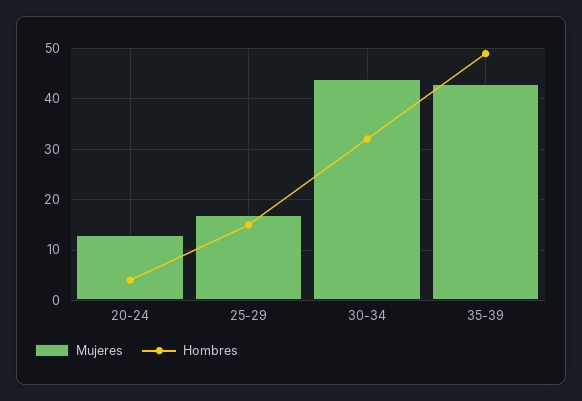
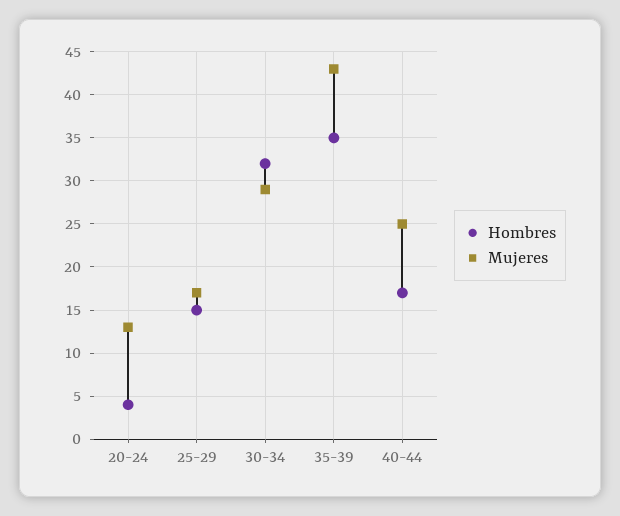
Mujeres, 30-34: 45 -> 29
Hombres, 35-39: 50 -> 35
Hombres, 40-44: none -> 17
Mujeres, 40-44: none -> 25

